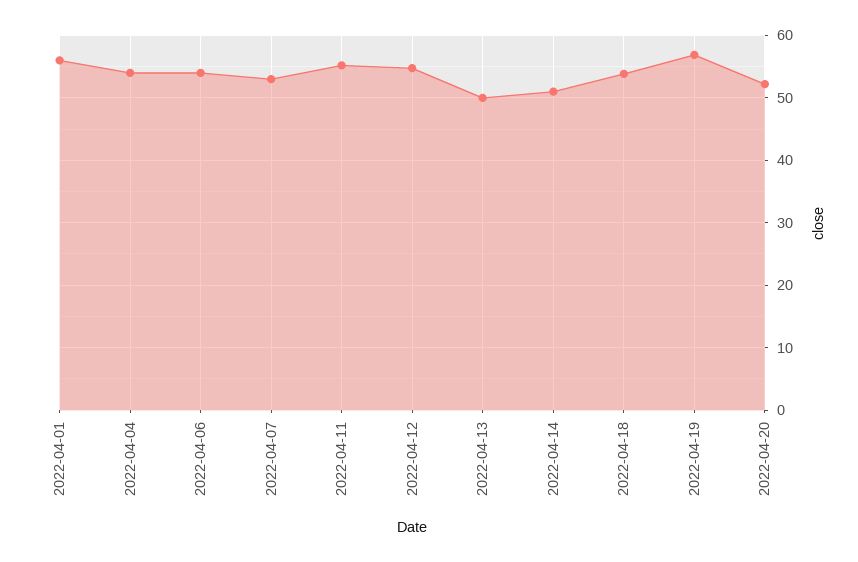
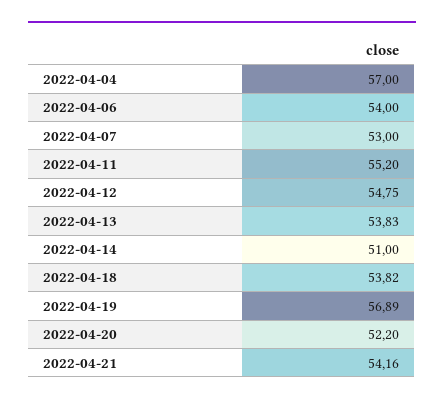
2022-04-01: 56 -> none
2022-04-04: 54 -> 57
2022-04-13: 50 -> 53.83
2022-04-21: none -> 54.16

